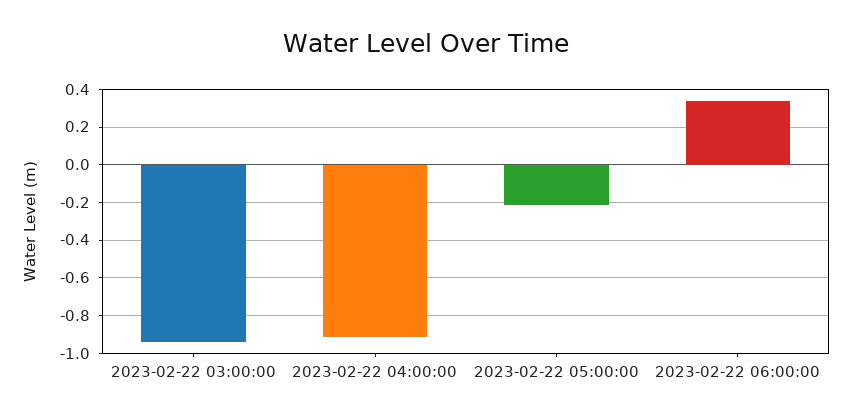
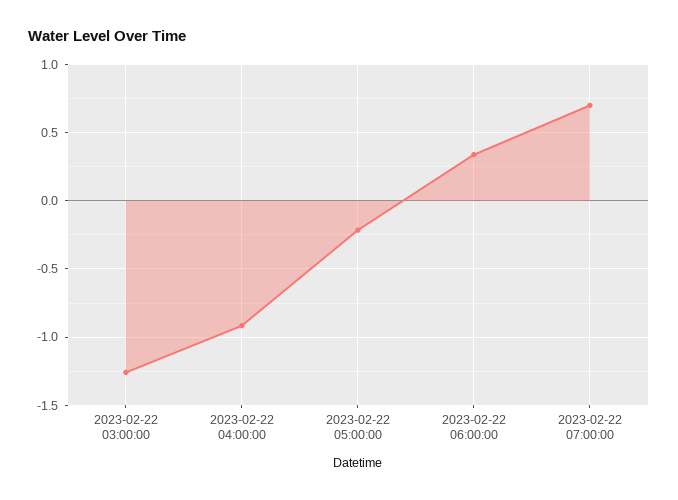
2023-02-22 03:00:00: -0.95 -> -1.25
2023-02-22 07:00:00: none -> 0.7

